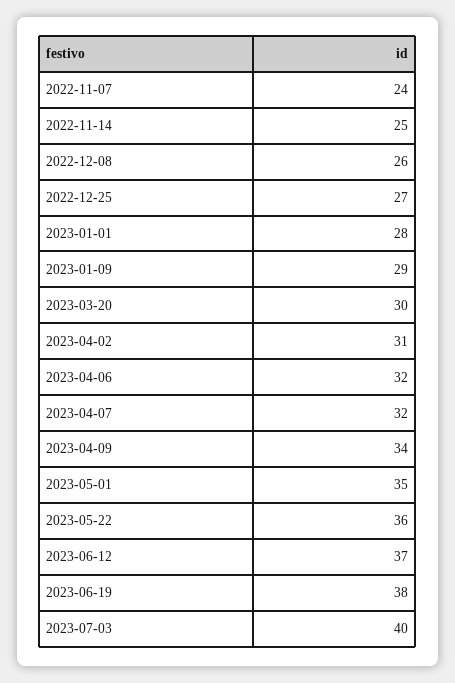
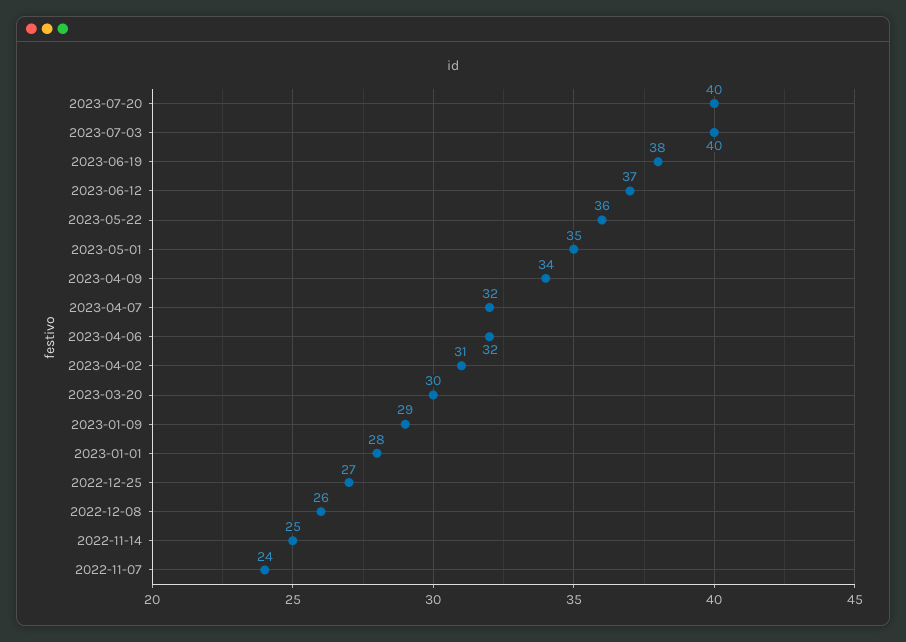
2023-07-20: none -> 40

